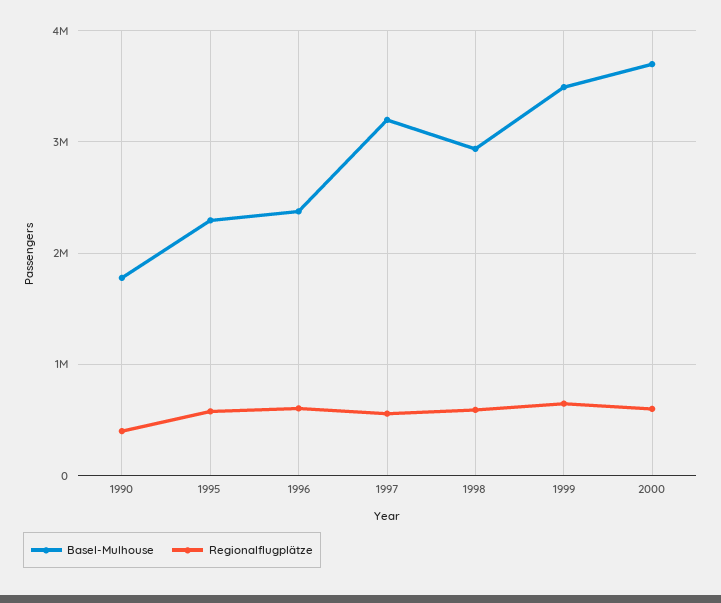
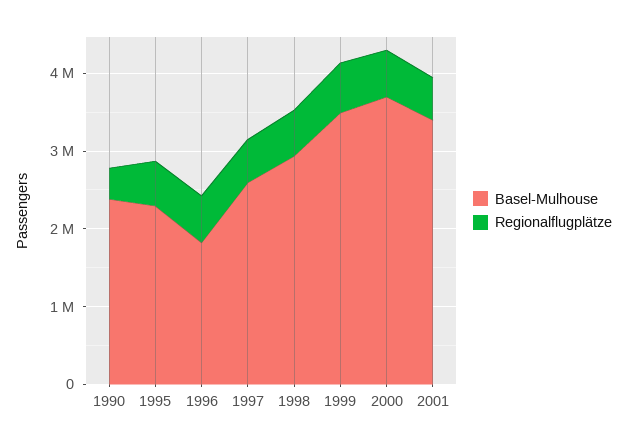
Basel-Mulhouse, 1990: 1800000 -> 2400000
Basel-Mulhouse, 1996: 2400000 -> 1800000
Basel-Mulhouse, 1997: 3200000 -> 2600000
Basel-Mulhouse, 2001: none -> 3400000
Regionalflugplätze, 2001: none -> 600000

